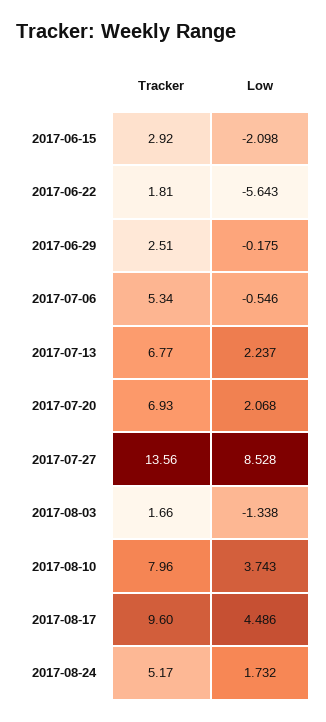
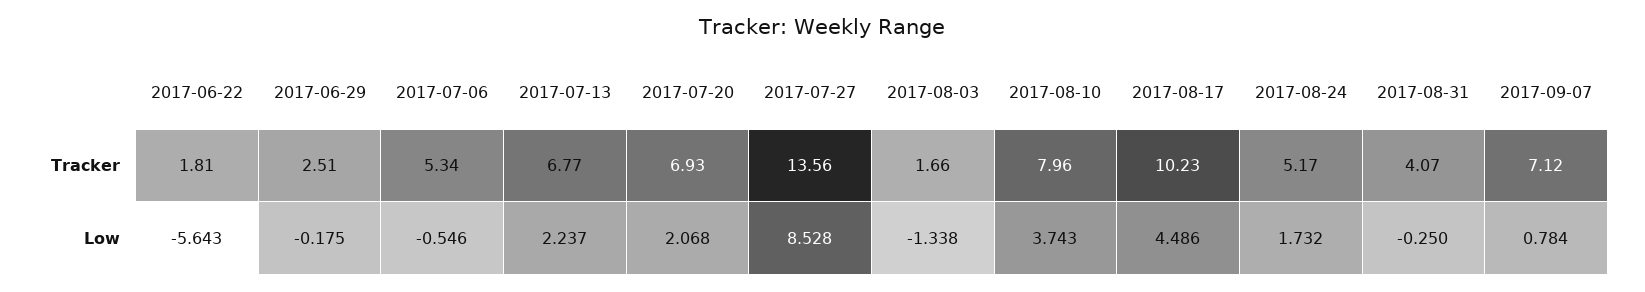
Tracker, 2017-06-15: 2.92 -> none
Low, 2017-06-15: -2.098 -> none
Tracker, 2017-08-17: 9.6 -> 10.23
Tracker, 2017-08-31: none -> 4.07
Tracker, 2017-09-07: none -> 7.12
Low, 2017-08-31: none -> -0.25
Low, 2017-09-07: none -> 0.784

